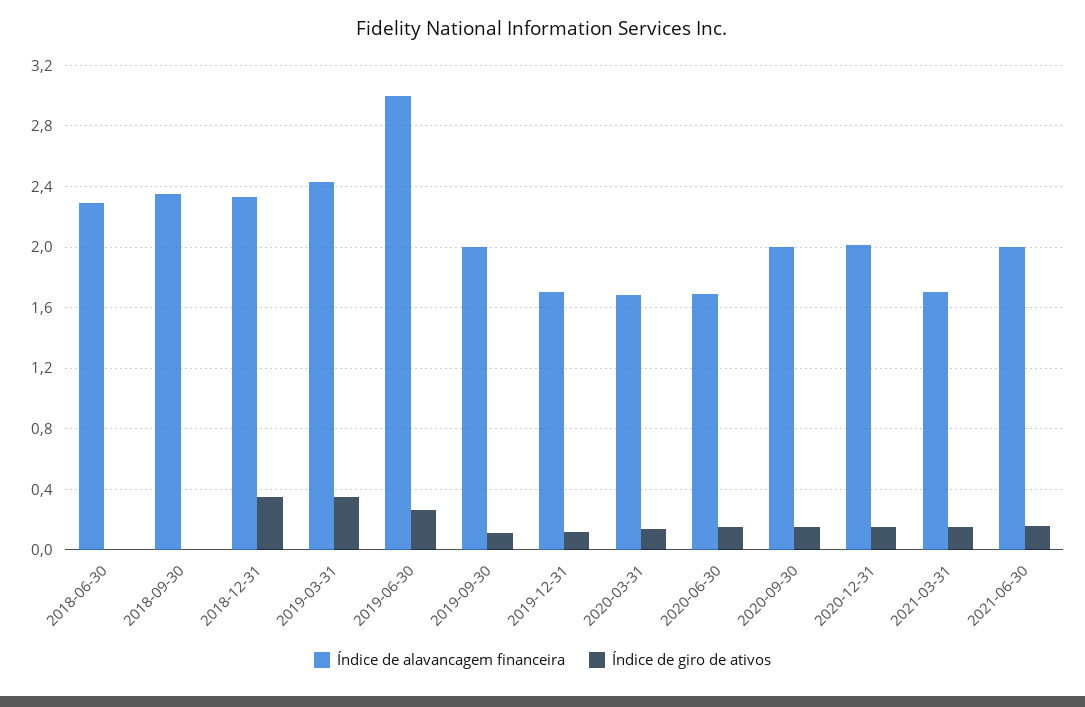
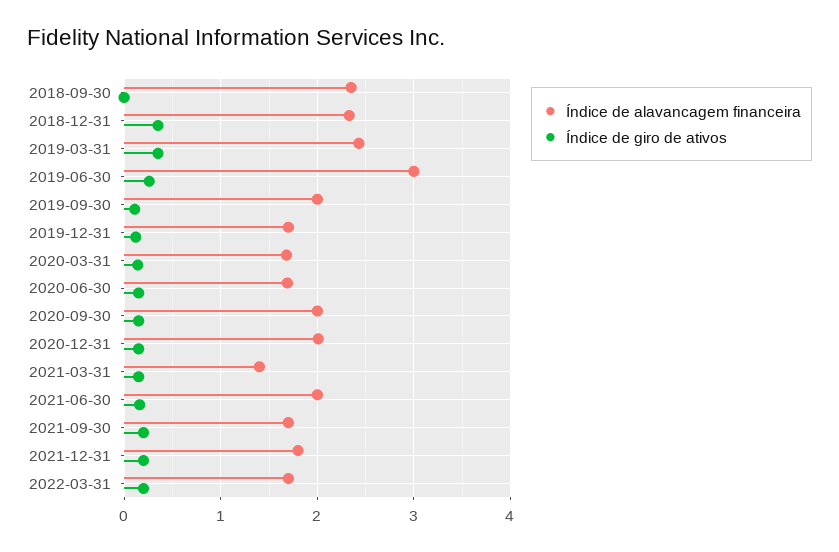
Índice de alavancagem financeira, 2018-06-30: 2.3 -> none
Índice de giro de ativos, 2018-06-30: 0 -> none
Índice de alavancagem financeira, 2021-03-31: 1.7 -> 1.4
Índice de alavancagem financeira, 2021-09-30: none -> 1.7
Índice de giro de ativos, 2021-09-30: none -> 0.2
Índice de alavancagem financeira, 2021-12-31: none -> 1.8
Índice de giro de ativos, 2021-12-31: none -> 0.2
Índice de alavancagem financeira, 2022-03-31: none -> 1.7
Índice de giro de ativos, 2022-03-31: none -> 0.2

